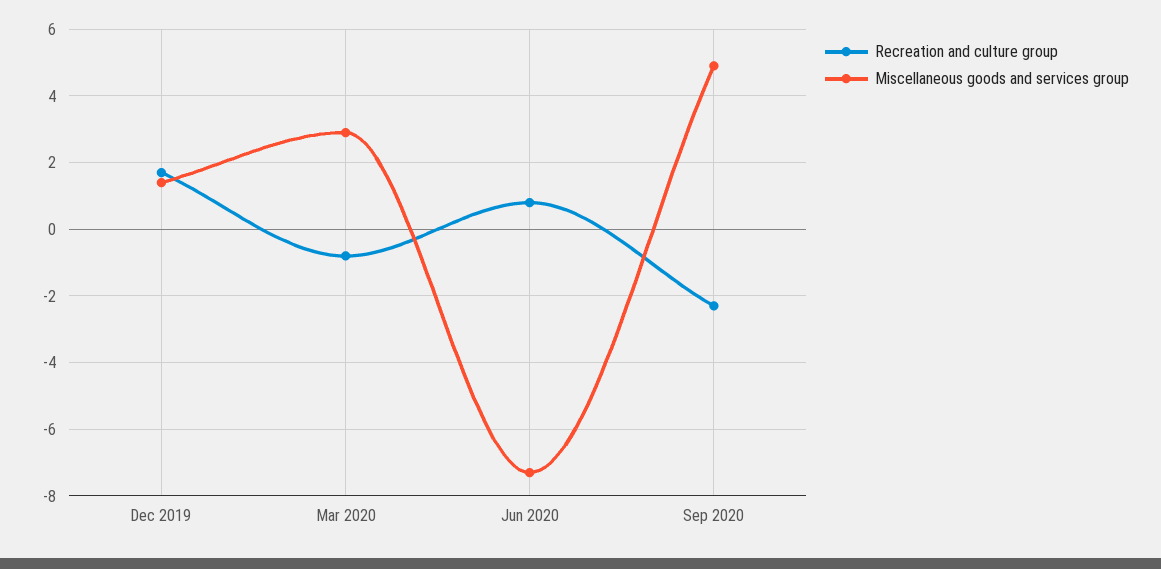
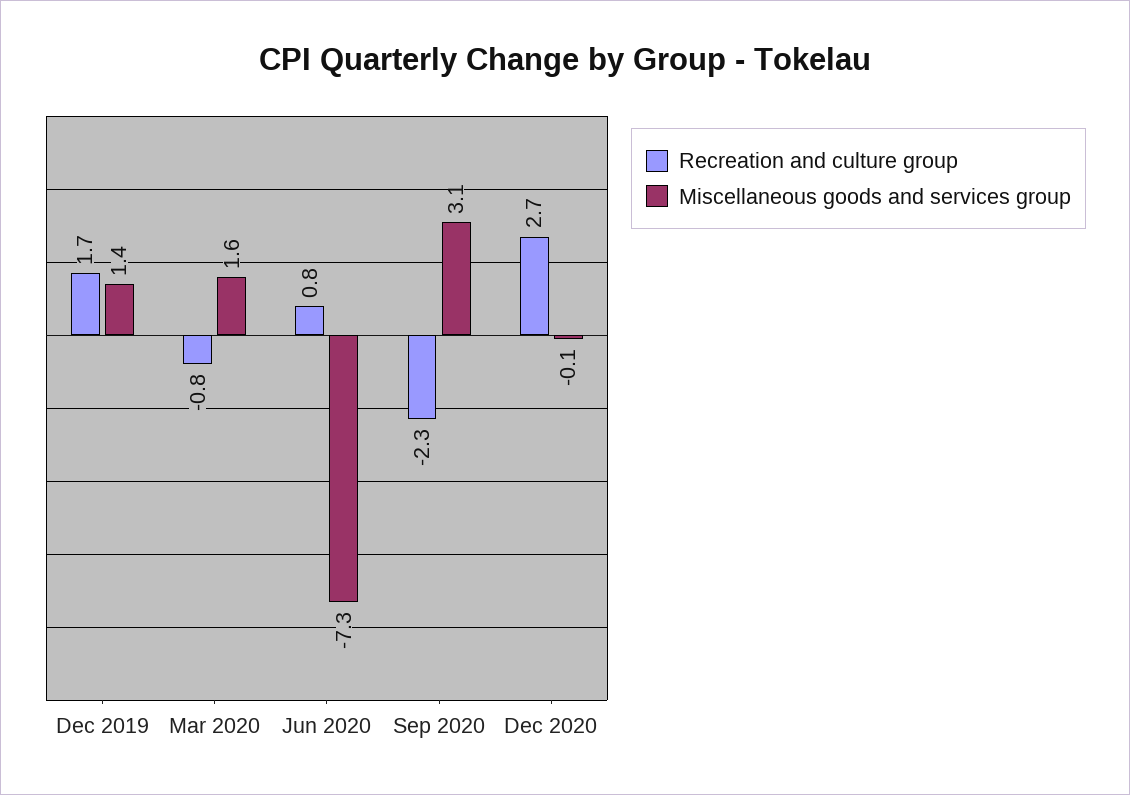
Miscellaneous goods and services group, Mar 2020: 3 -> 1.6
Miscellaneous goods and services group, Sep 2020: 5 -> 3.1
Recreation and culture group, Dec 2020: none -> 2.7
Miscellaneous goods and services group, Dec 2020: none -> -0.1

